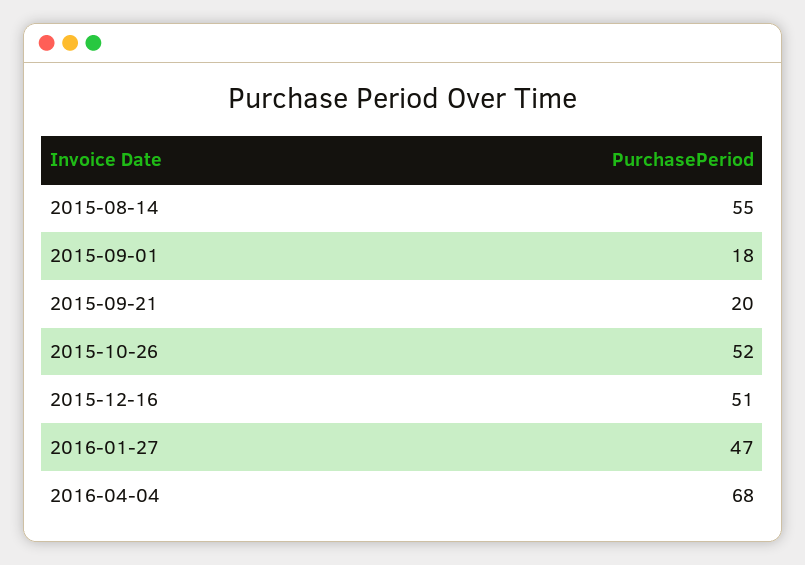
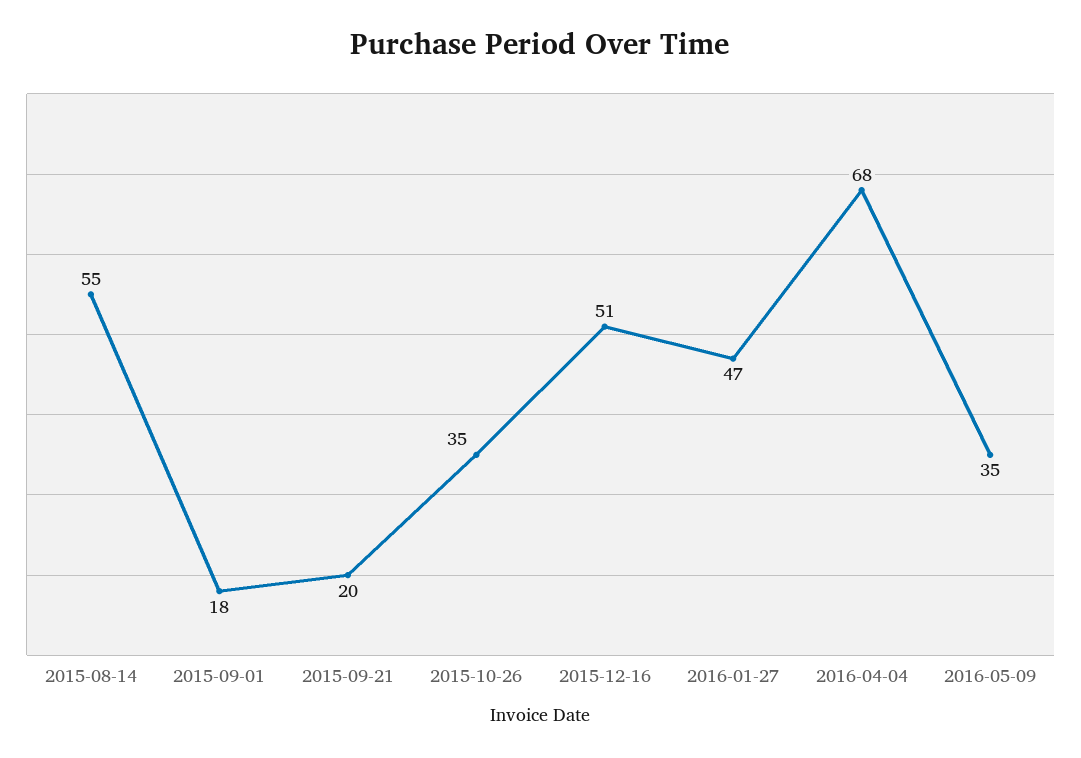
2015-10-26: 52 -> 35
2016-05-09: none -> 35

